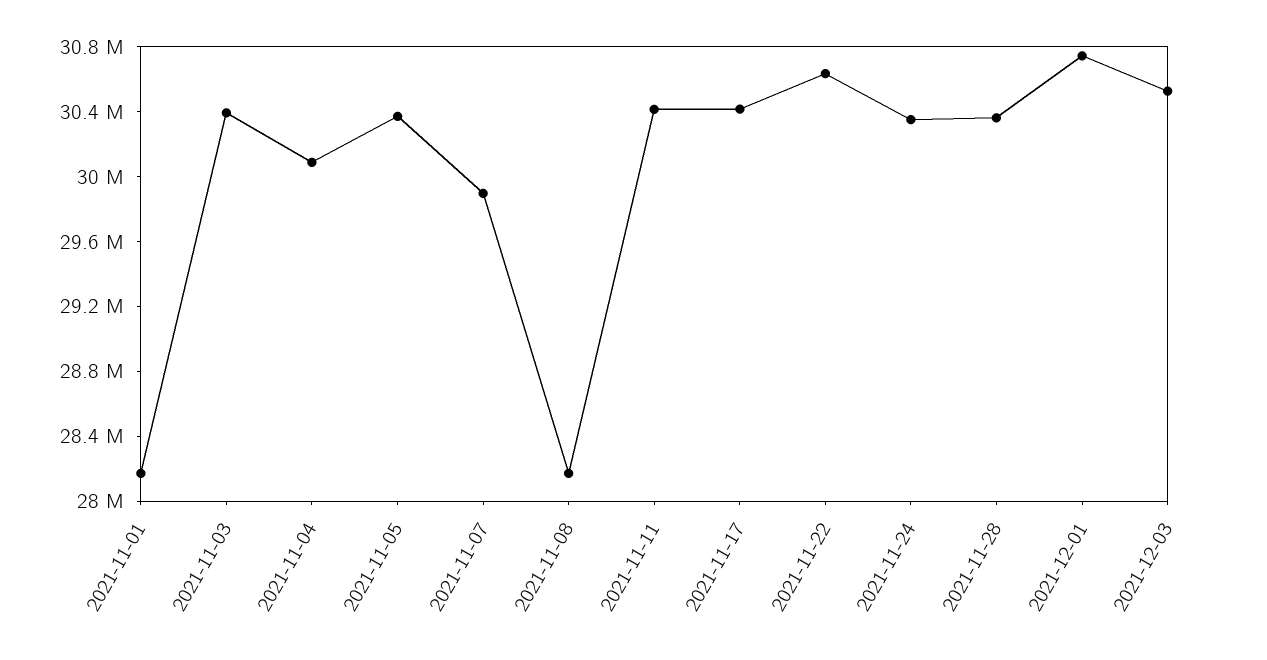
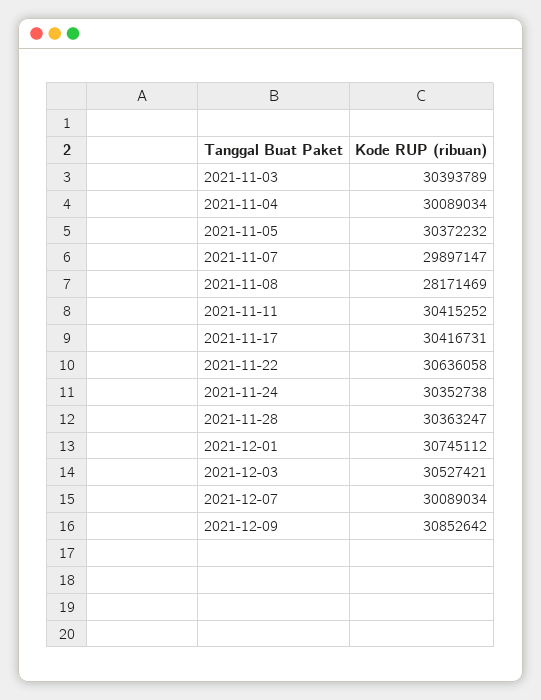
2021-11-01: 28200000 -> none
2021-12-07: none -> 30089034
2021-12-09: none -> 30852642

